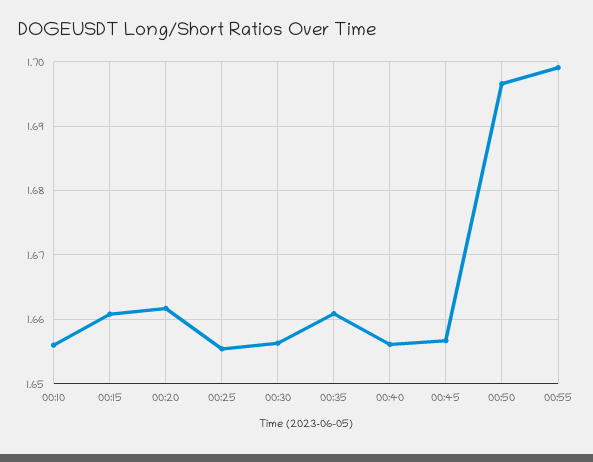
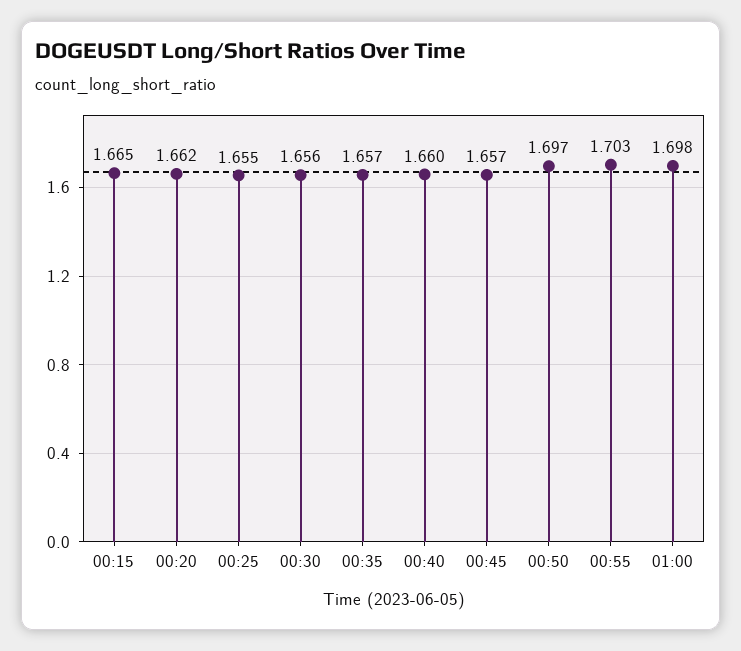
00:10: 1.656 -> none
00:15: 1.661 -> 1.665
00:35: 1.661 -> 1.657
00:40: 1.656 -> 1.66
00:55: 1.699 -> 1.703
01:00: none -> 1.698

